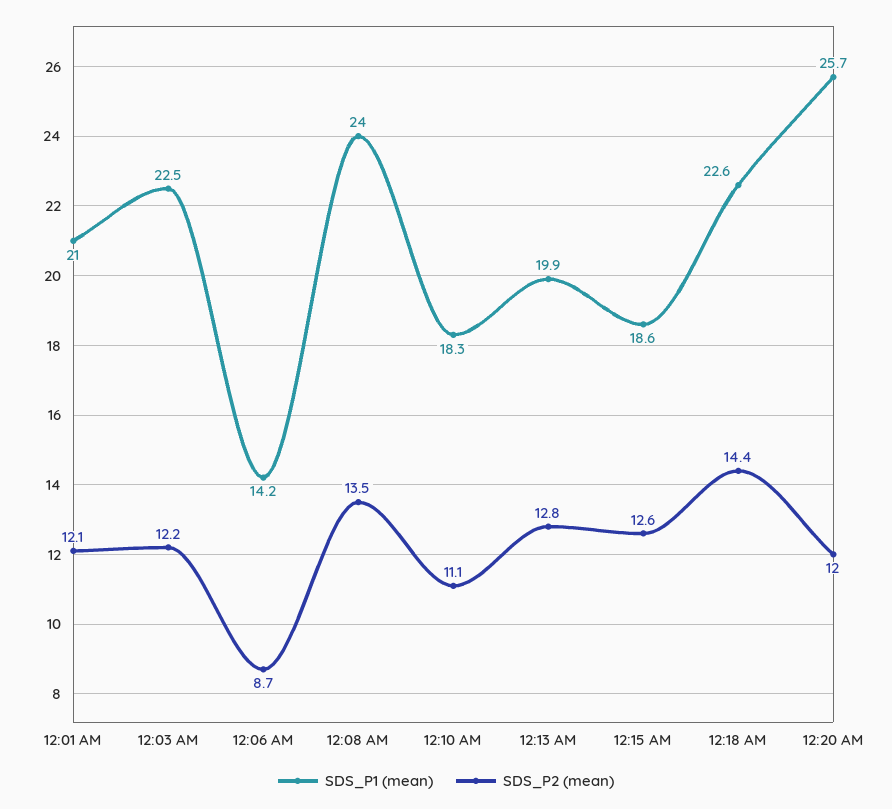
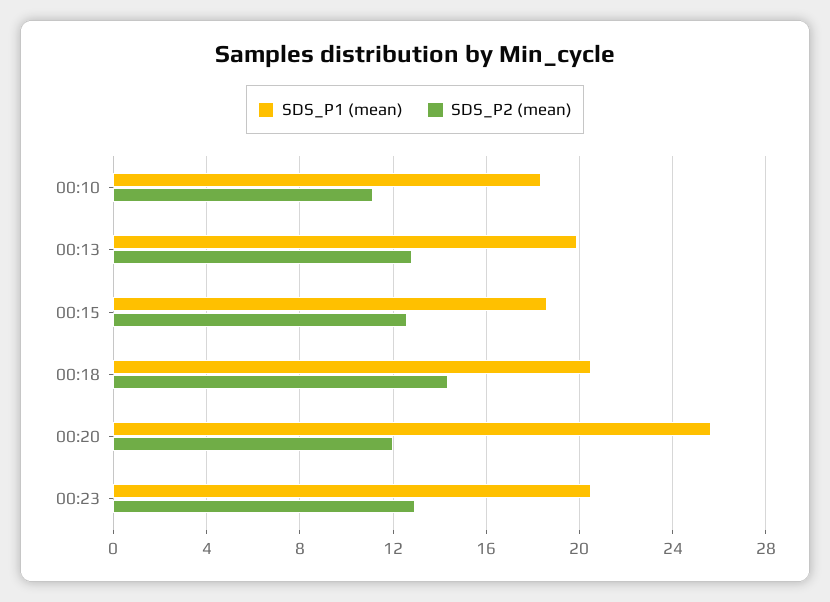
SDS_P1 (mean), 12:01 AM: 21 -> none
SDS_P2 (mean), 12:01 AM: 12.1 -> none
SDS_P1 (mean), 12:03 AM: 22.5 -> none
SDS_P2 (mean), 12:03 AM: 12.2 -> none
SDS_P1 (mean), 12:06 AM: 14.2 -> none
SDS_P2 (mean), 12:06 AM: 8.7 -> none
SDS_P1 (mean), 12:08 AM: 24 -> none
SDS_P2 (mean), 12:08 AM: 13.5 -> none
SDS_P1 (mean), 12:18 AM: 22.6 -> 20.5
SDS_P1 (mean), 00:23: none -> 20.5
SDS_P2 (mean), 00:23: none -> 13

